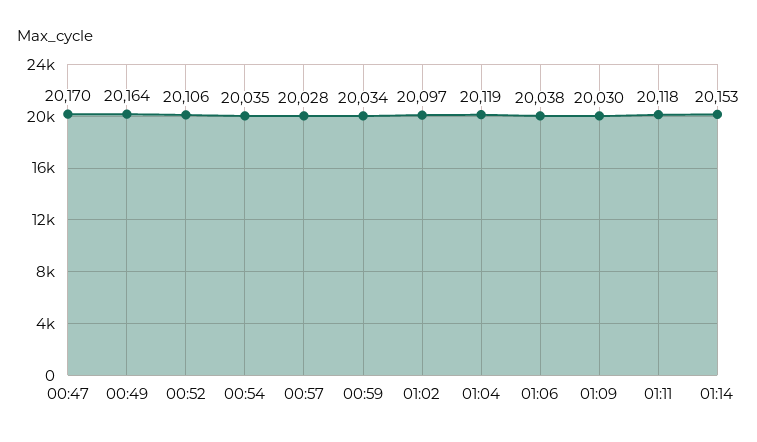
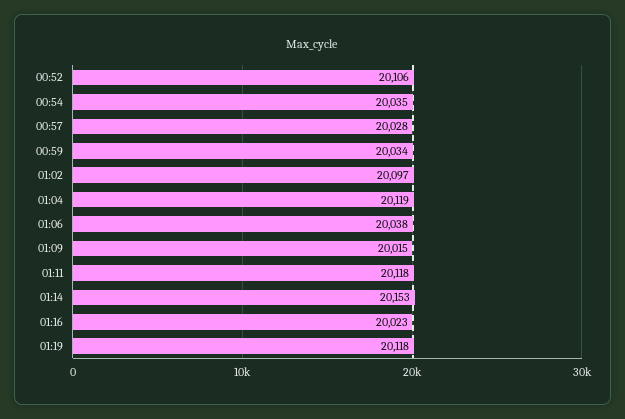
00:47: 20170 -> none
00:49: 20164 -> none
01:09: 20030 -> 20015
01:16: none -> 20023
01:19: none -> 20118

